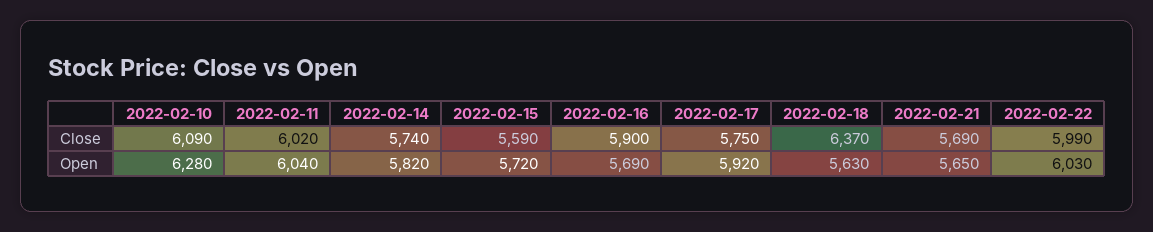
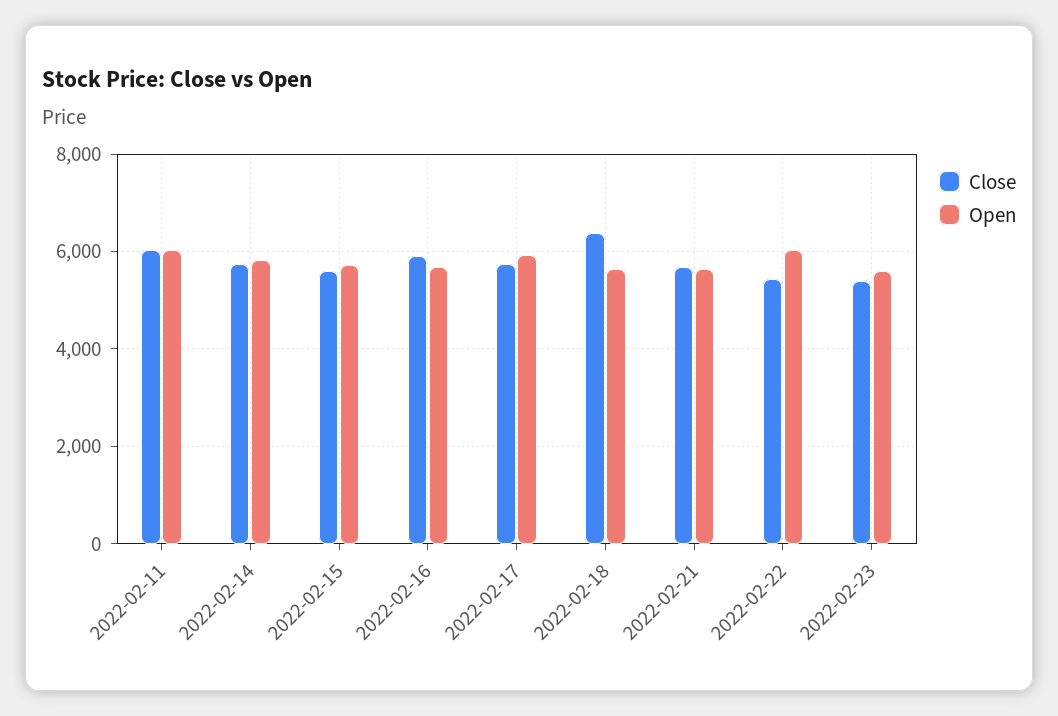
Close, 2022-02-10: 6090 -> none
Close, 2022-02-22: 5990 -> 5400
Open, 2022-02-10: 6280 -> none
Close, 2022-02-23: none -> 5400
Open, 2022-02-23: none -> 5600

